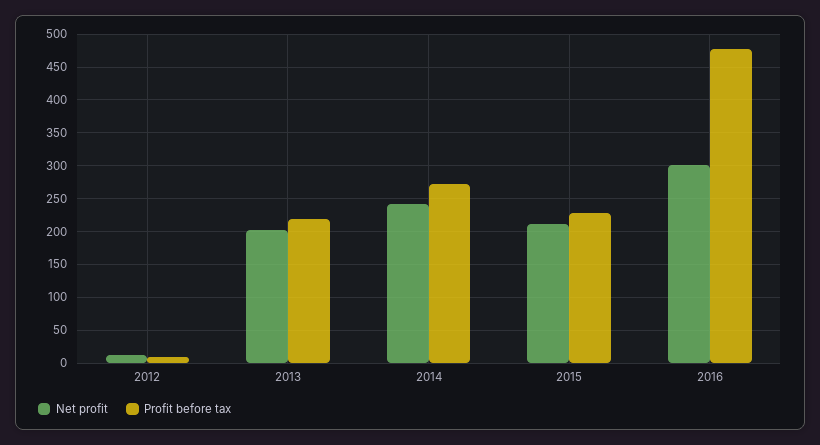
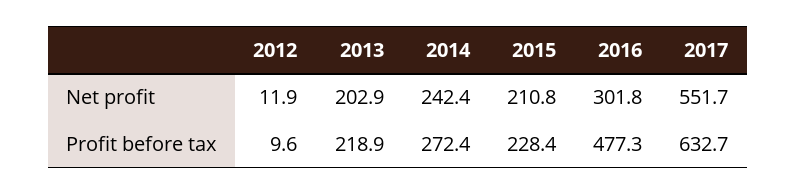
Net profit, 2017: none -> 551.7
Profit before tax, 2017: none -> 632.7

